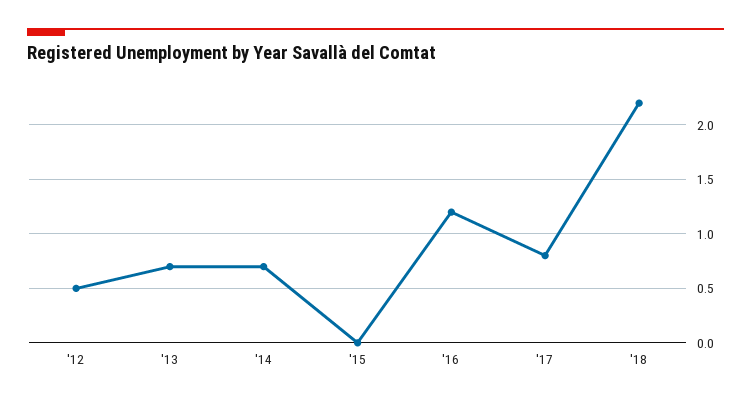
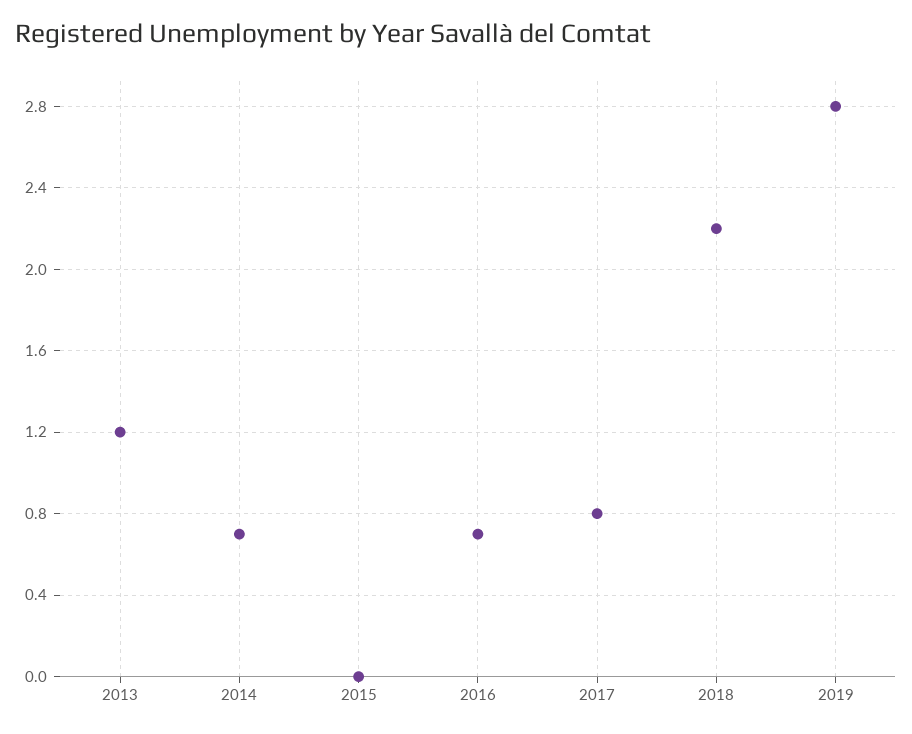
'12: 0.5 -> none
'13: 0.7 -> 1.2
'16: 1.2 -> 0.7
2019: none -> 2.8

